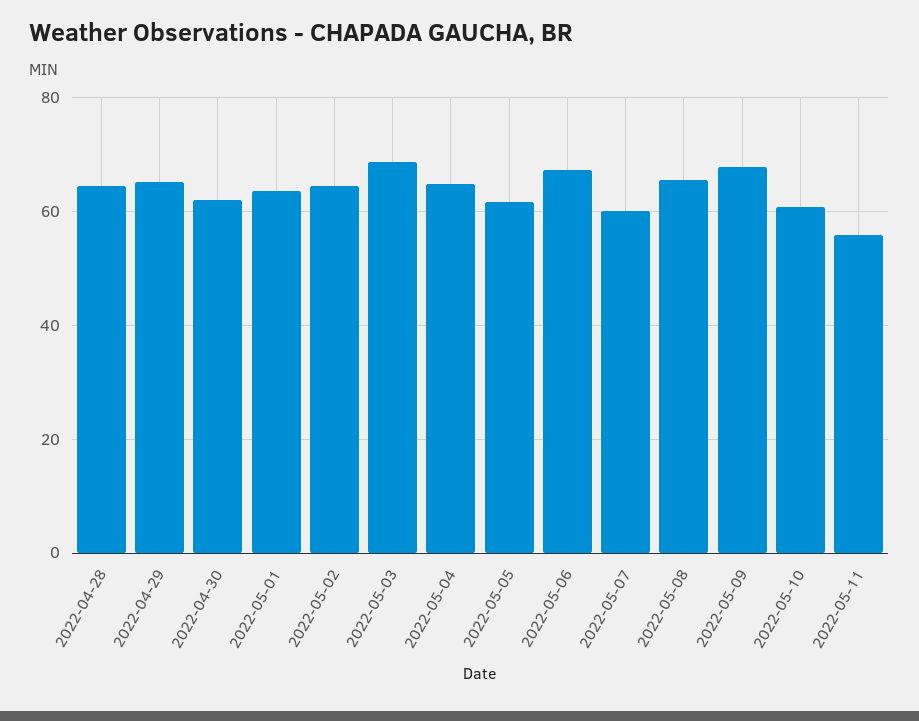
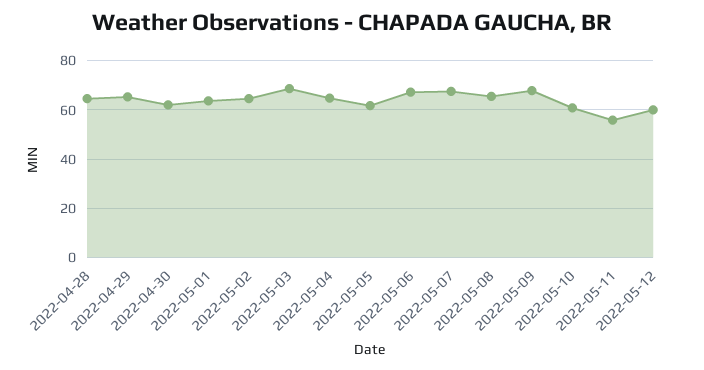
2022-05-07: 60 -> 67.5
2022-05-12: none -> 60

